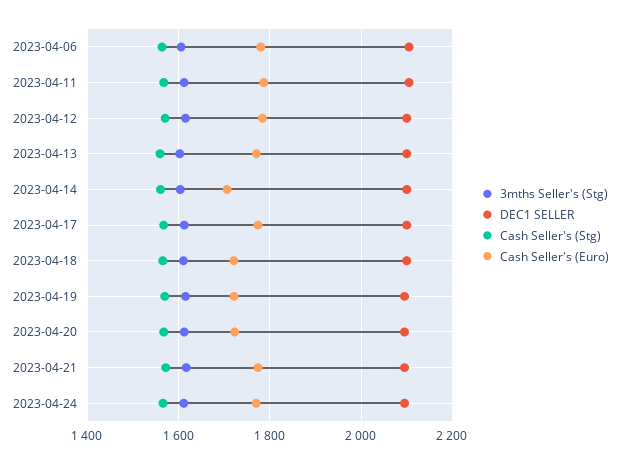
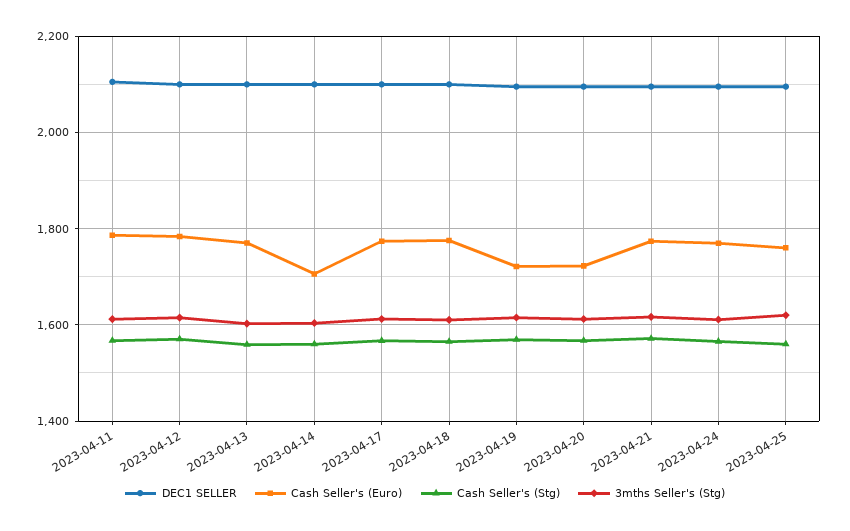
3mths Seller's (Stg), 2023-04-06: 1600 -> none
DEC1 SELLER, 2023-04-06: 2100 -> none
Cash Seller's (Stg), 2023-04-06: 1560 -> none
Cash Seller's (Euro), 2023-04-06: 1780 -> none
Cash Seller's (Euro), 2023-04-18: 1720 -> 1780
DEC1 SELLER, 2023-04-25: none -> 2100
Cash Seller's (Euro), 2023-04-25: none -> 1760
Cash Seller's (Stg), 2023-04-25: none -> 1560
3mths Seller's (Stg), 2023-04-25: none -> 1620

